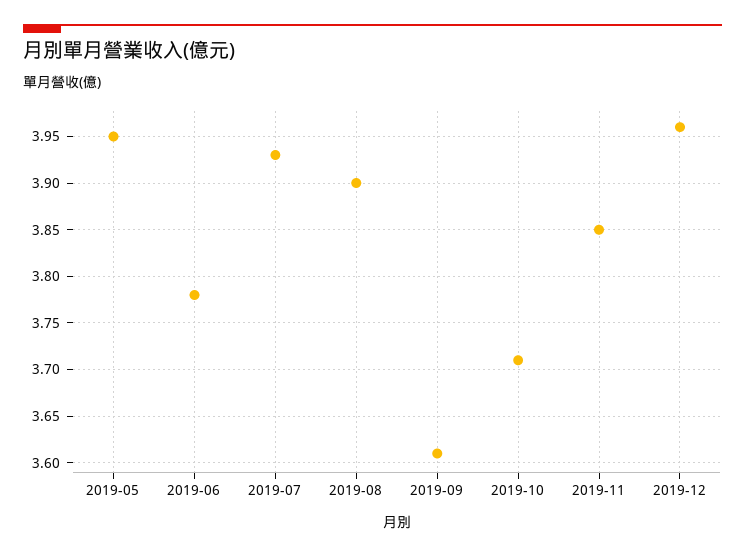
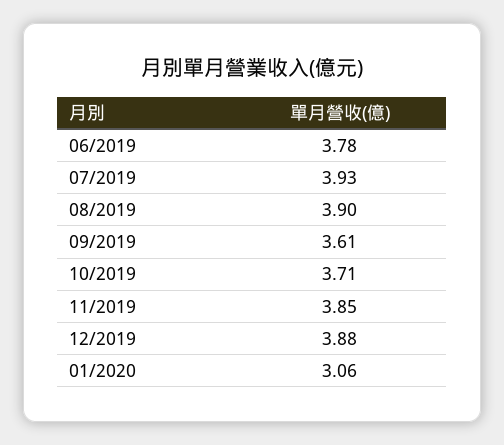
2019-05: 3.95 -> none
2019-12: 3.96 -> 3.88
01/2020: none -> 3.06

